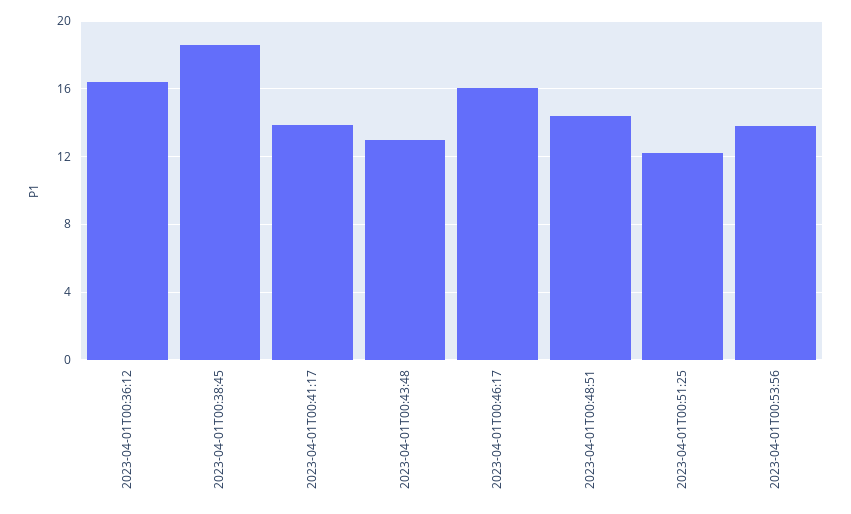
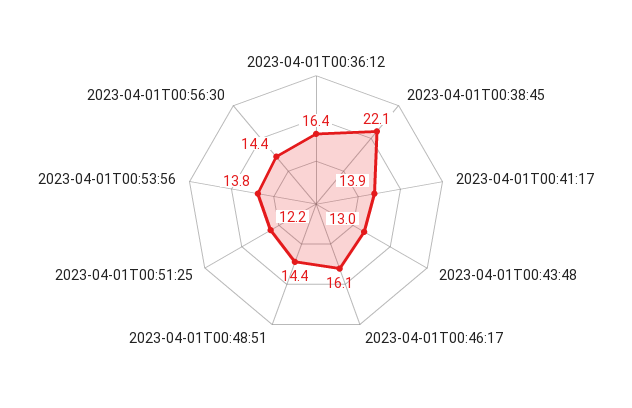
2023-04-01T00:38:45: 18.5 -> 22.1
2023-04-01T00:56:30: none -> 14.4

